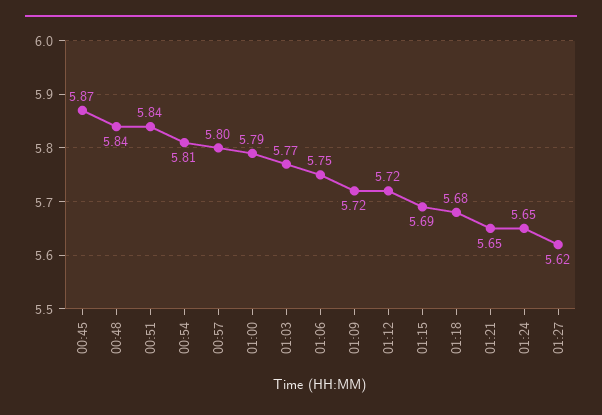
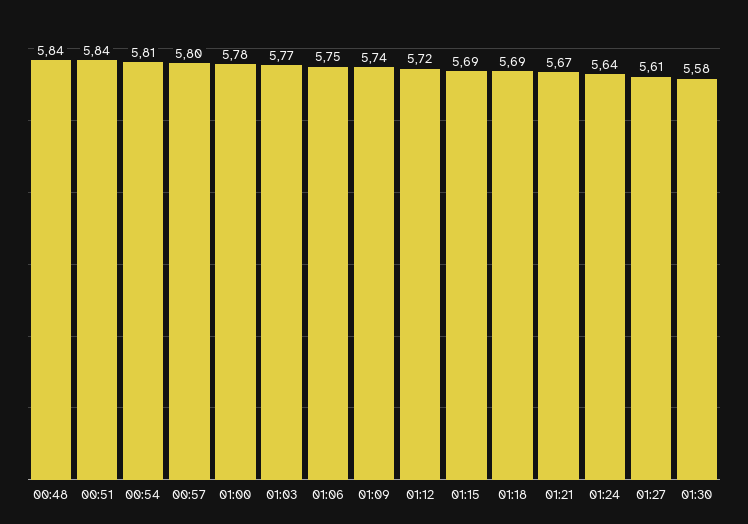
00:45: 5.87 -> none
01:00: 5.79 -> 5.78
01:09: 5.72 -> 5.74
01:18: 5.68 -> 5.69
01:21: 5.65 -> 5.67
01:24: 5.65 -> 5.64
01:27: 5.62 -> 5.61
01:30: none -> 5.58

